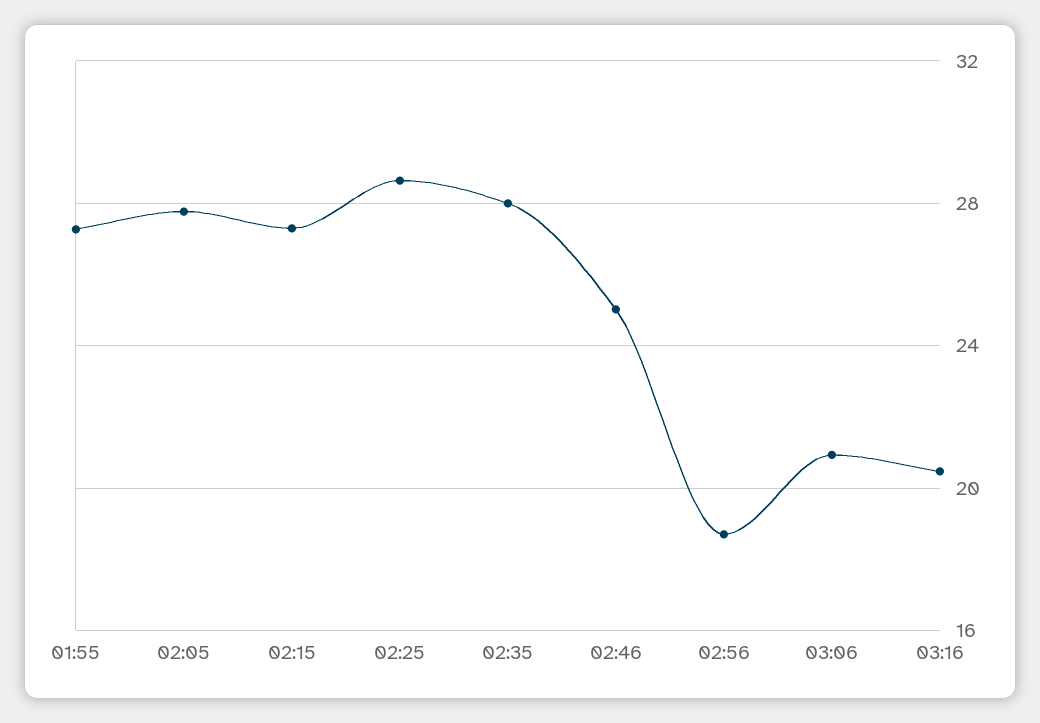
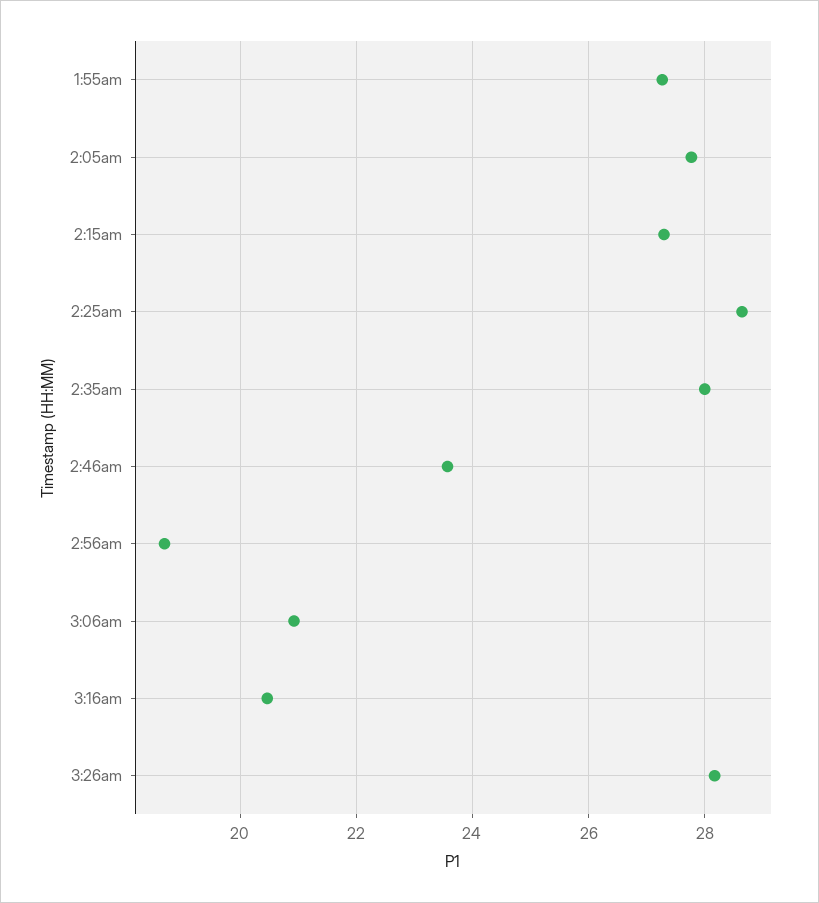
02:46: 25 -> 23.6
3:26am: none -> 28.2

